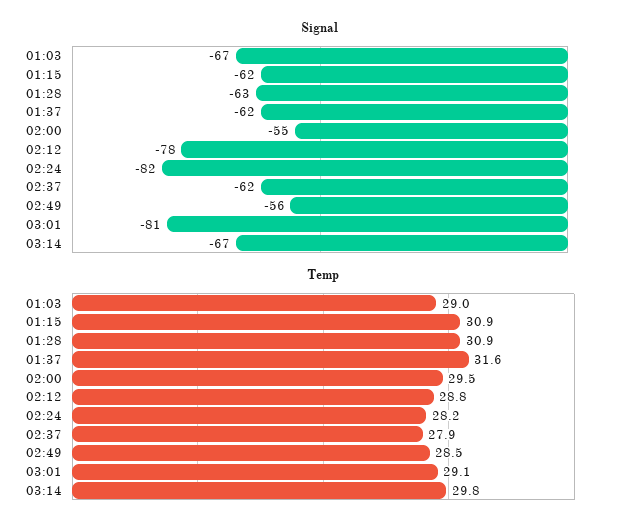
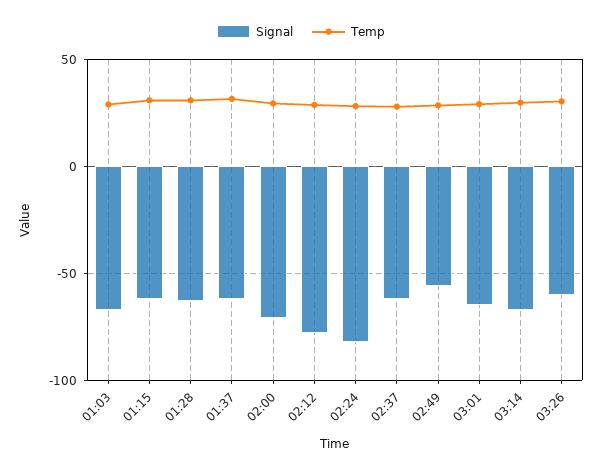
Signal, 02:00: -55 -> -70
Signal, 03:01: -81 -> -65
Signal, 03:26: none -> -60
Temp, 03:26: none -> 30

